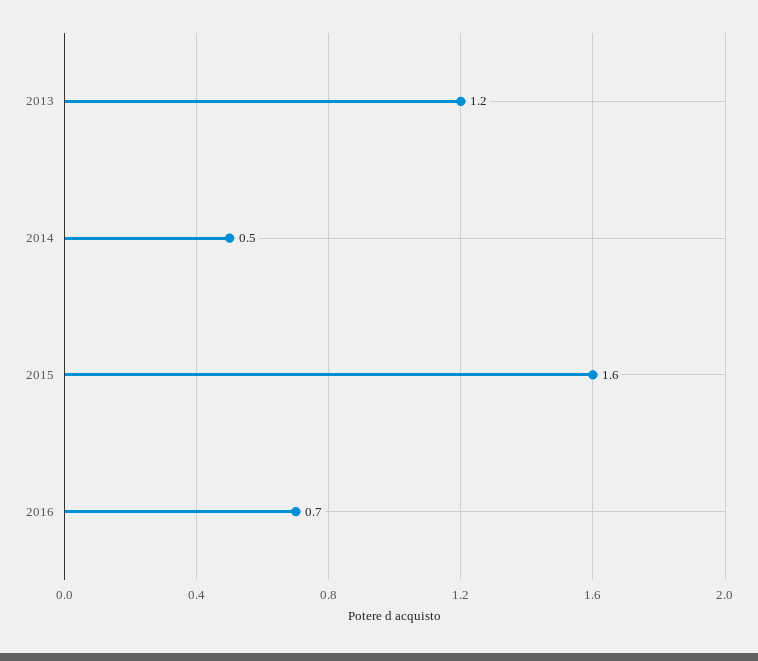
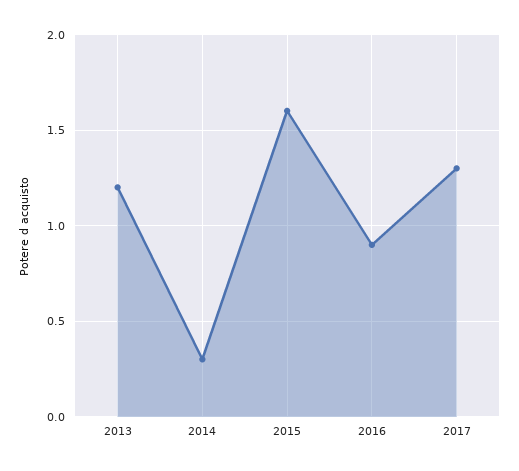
2014: 0.5 -> 0.3
2016: 0.7 -> 0.9
2017: none -> 1.3

